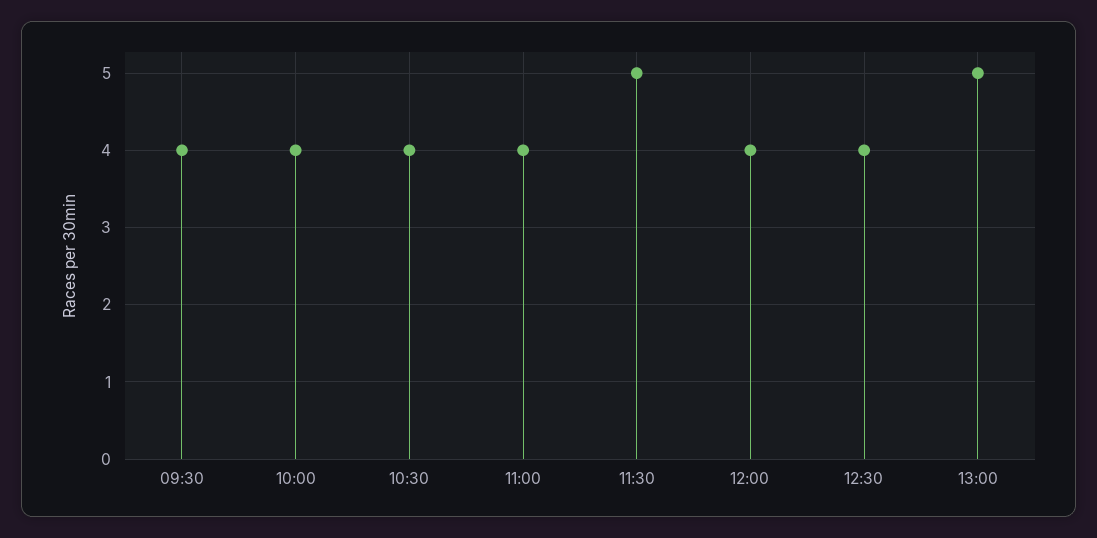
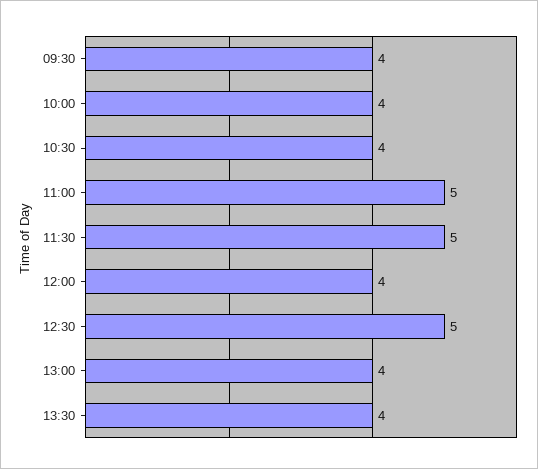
11:00: 4 -> 5
12:30: 4 -> 5
13:00: 5 -> 4
13:30: none -> 4

